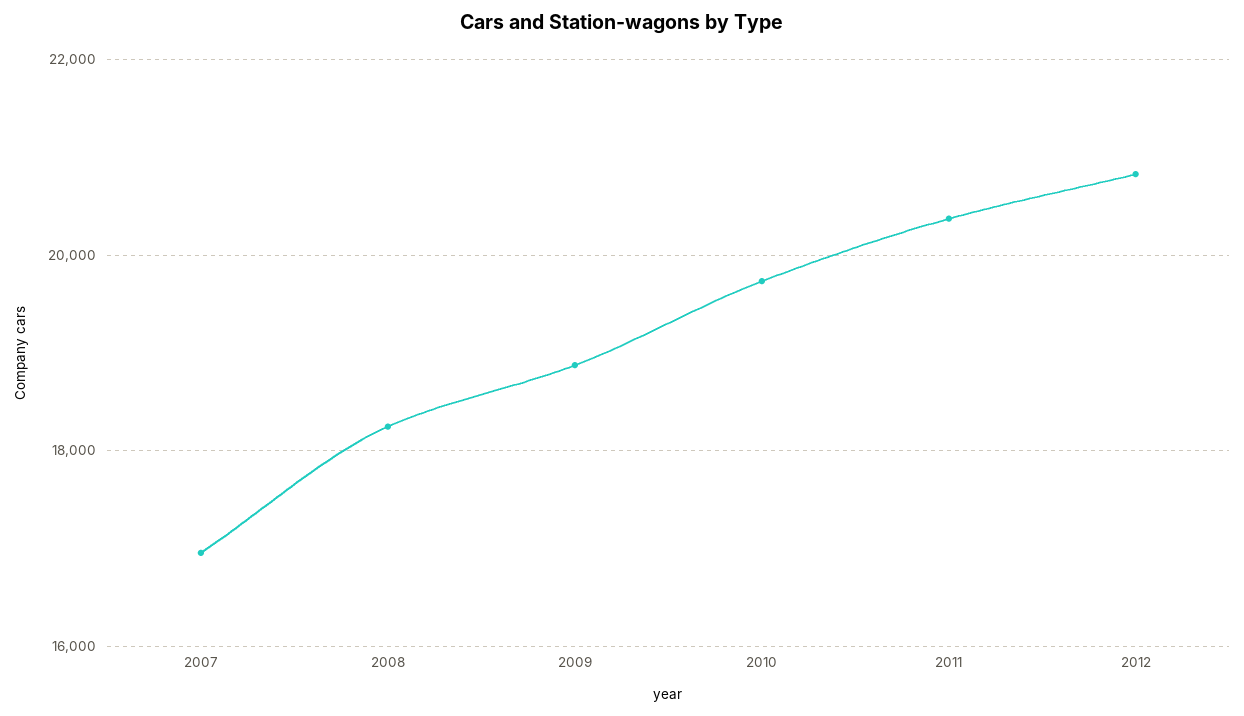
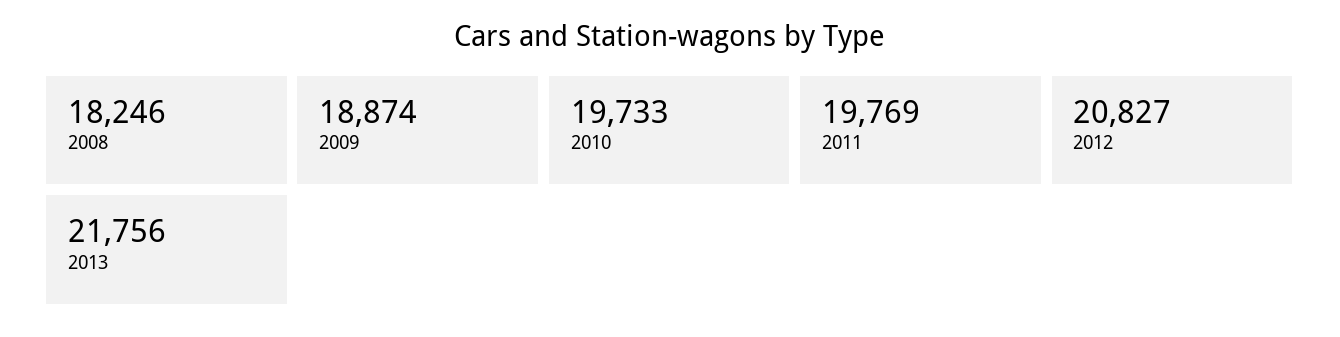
2007: 17000 -> none
2011: 20400 -> 19769
2013: none -> 21756

